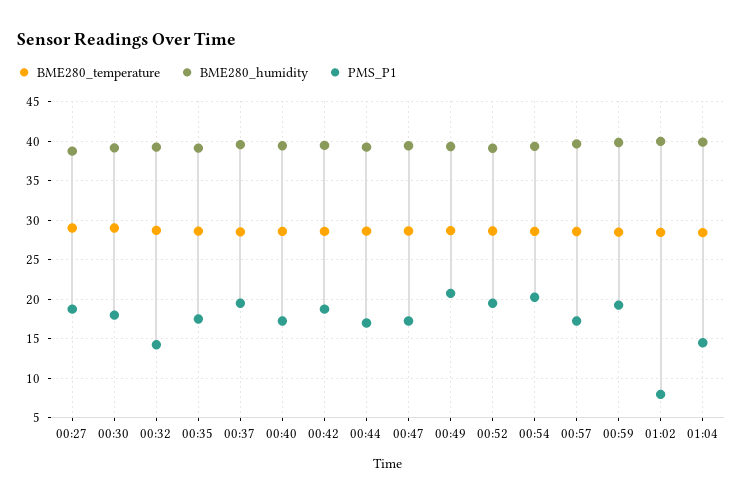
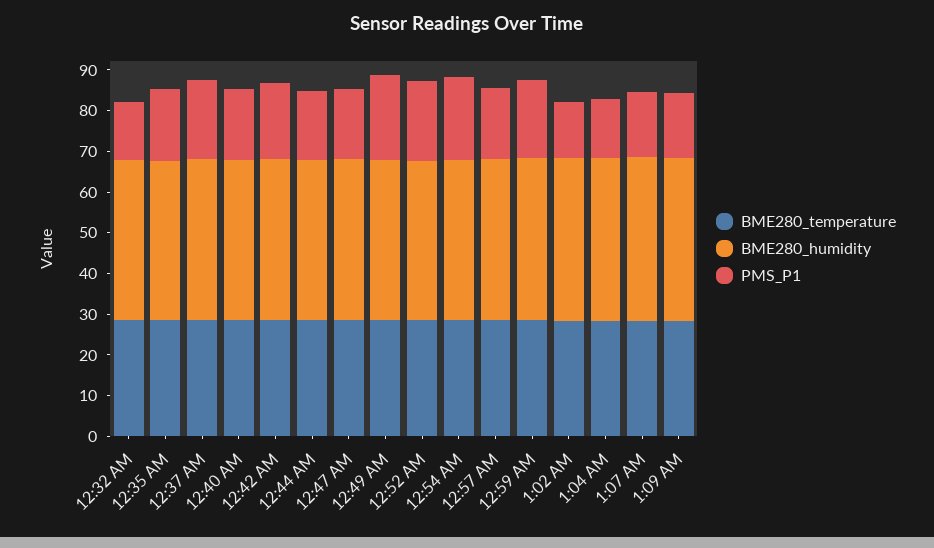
BME280_temperature, 00:27: 29 -> none
BME280_humidity, 00:27: 39 -> none
PMS_P1, 00:27: 19 -> none
BME280_temperature, 00:30: 29 -> none
BME280_humidity, 00:30: 39 -> none
PMS_P1, 00:30: 18 -> none
PMS_P1, 01:02: 8 -> 14
BME280_temperature, 1:07 AM: none -> 28
BME280_humidity, 1:07 AM: none -> 40
PMS_P1, 1:07 AM: none -> 16
BME280_temperature, 1:09 AM: none -> 28
BME280_humidity, 1:09 AM: none -> 40
PMS_P1, 1:09 AM: none -> 16

